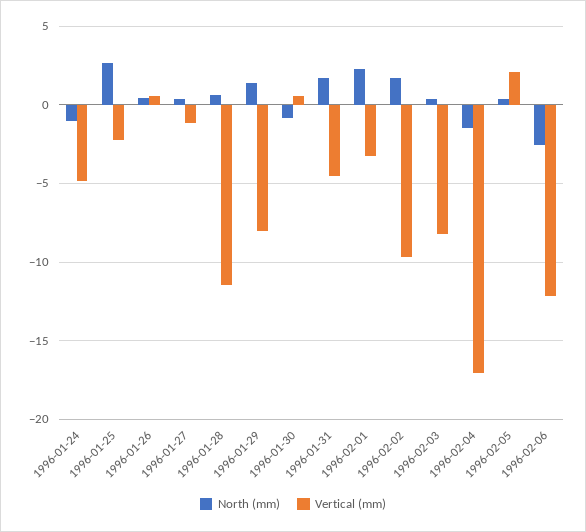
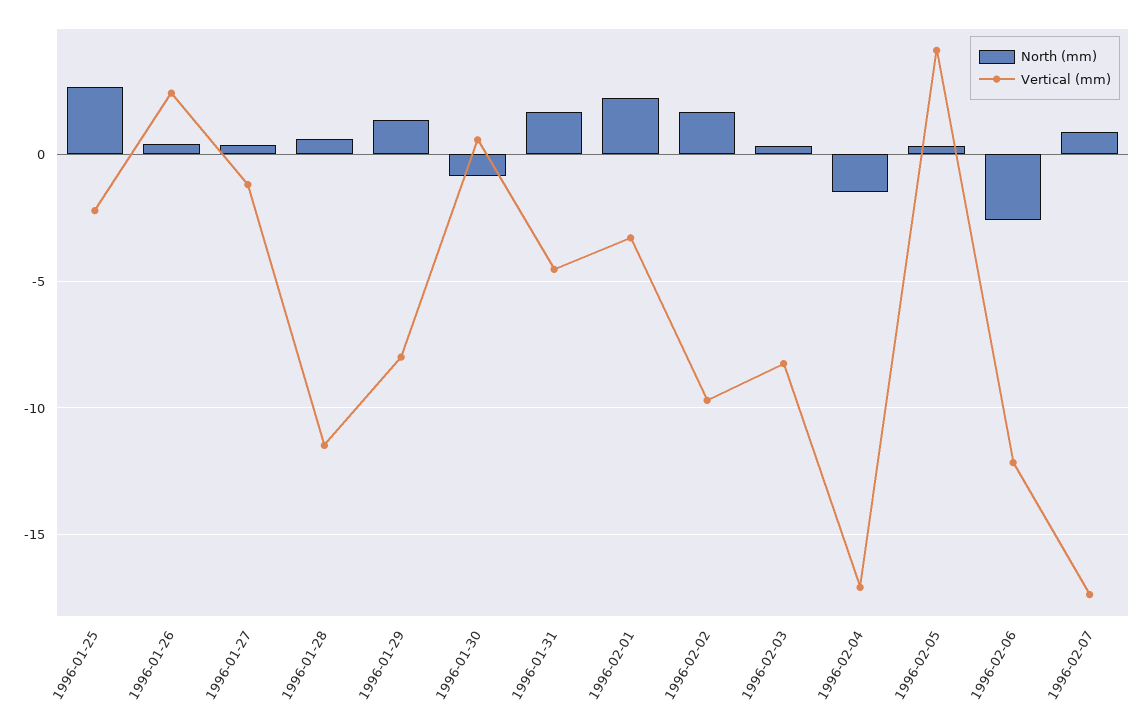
North (mm), 1996-01-24: -1 -> none
Vertical (mm), 1996-01-24: -5 -> none
Vertical (mm), 1996-01-26: 0.5 -> 2.5
Vertical (mm), 1996-02-05: 2 -> 4
North (mm), 1996-02-07: none -> 1
Vertical (mm), 1996-02-07: none -> -17.5

